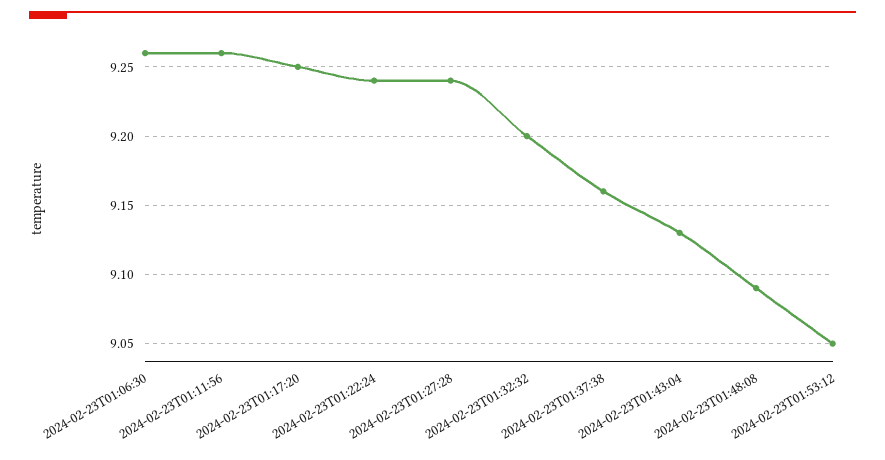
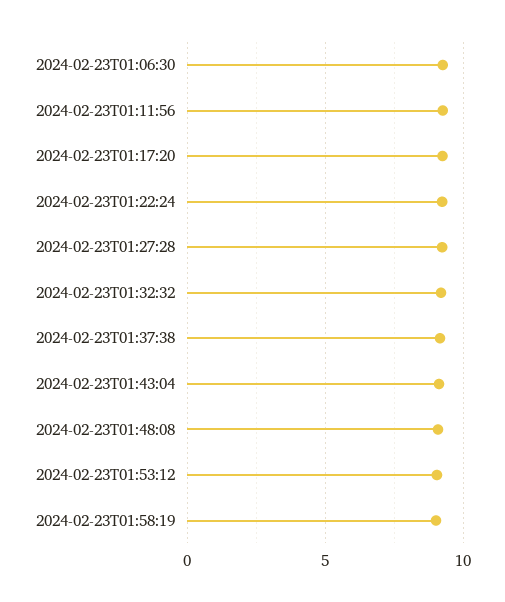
2024-02-23T01:58:19: none -> 9

